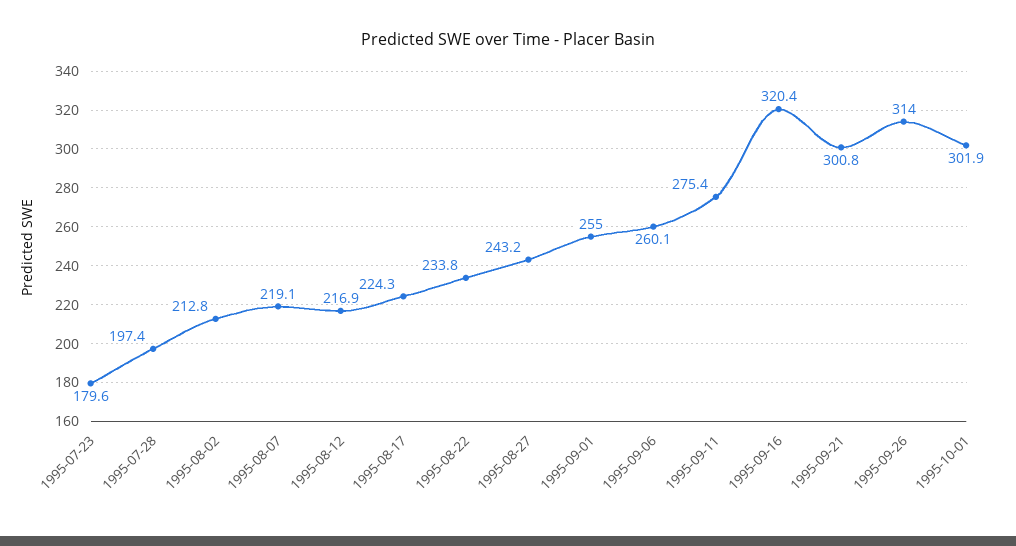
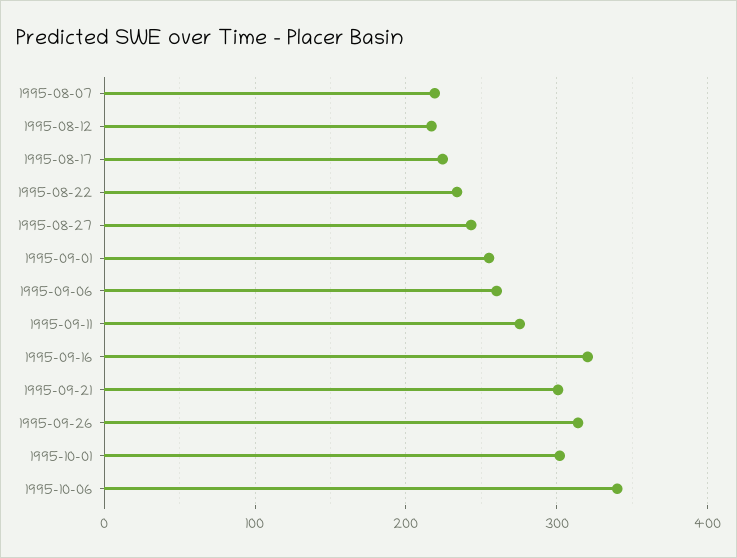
1995-07-23: 179.6 -> none
1995-07-28: 197.4 -> none
1995-08-02: 212.8 -> none
1995-10-06: none -> 340

